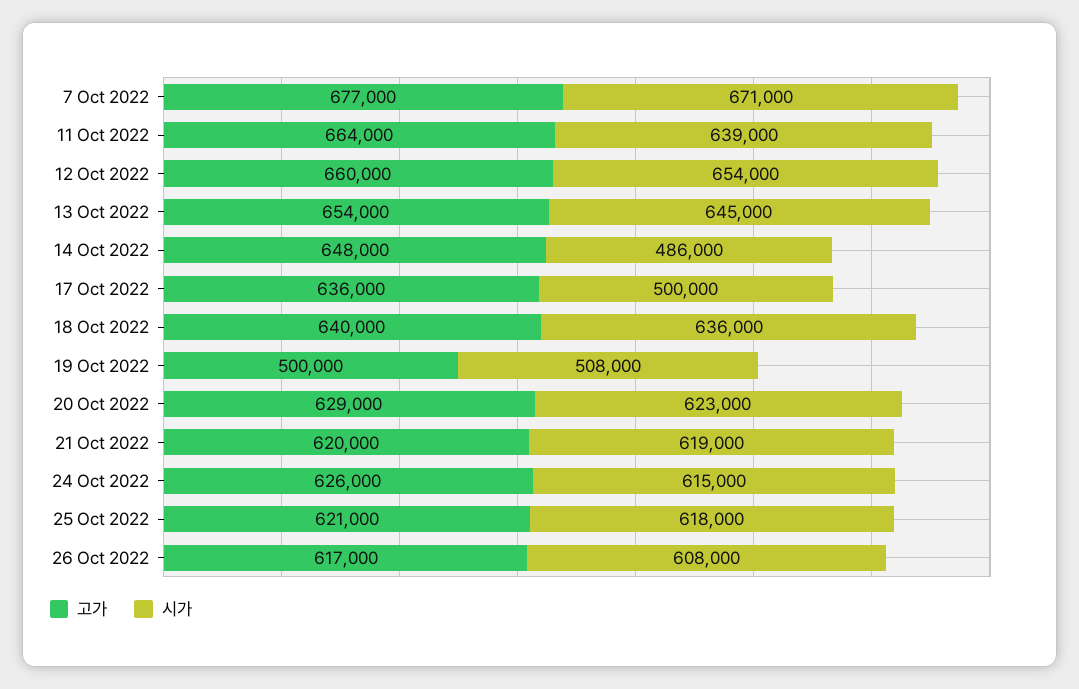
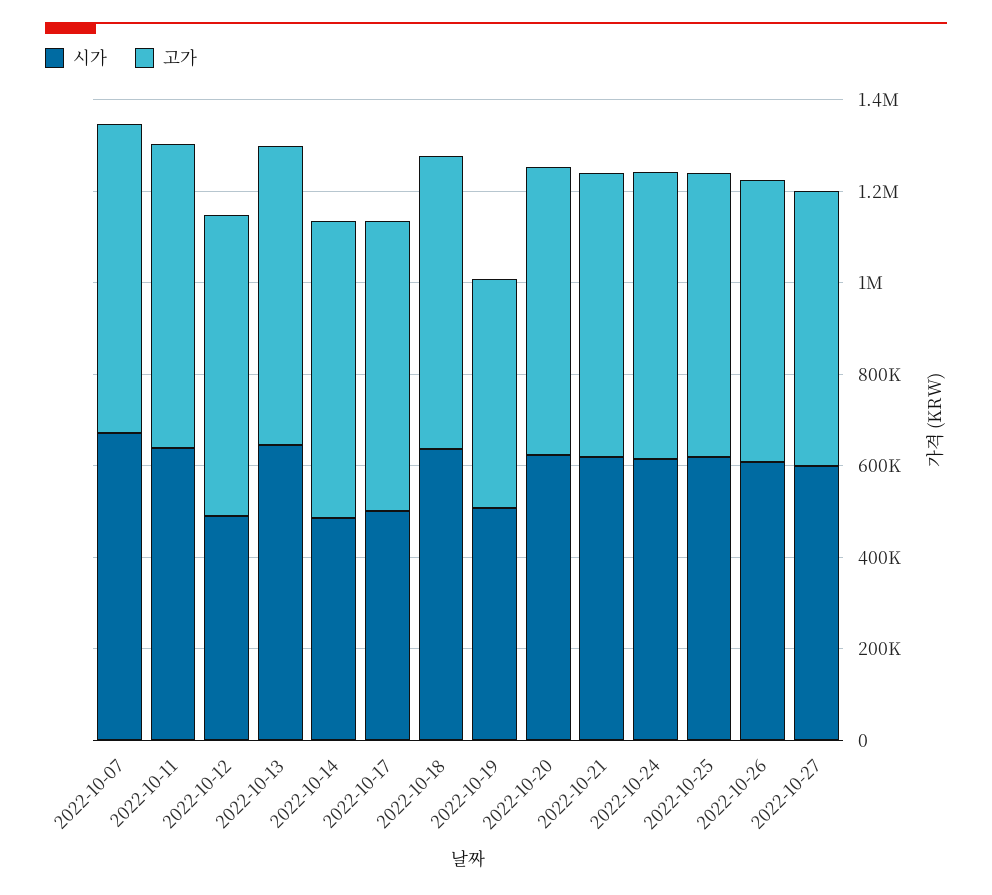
시가, 12 Oct 2022: 654000 -> 500000
시가, 2022-10-27: none -> 600000
고가, 2022-10-27: none -> 600000

